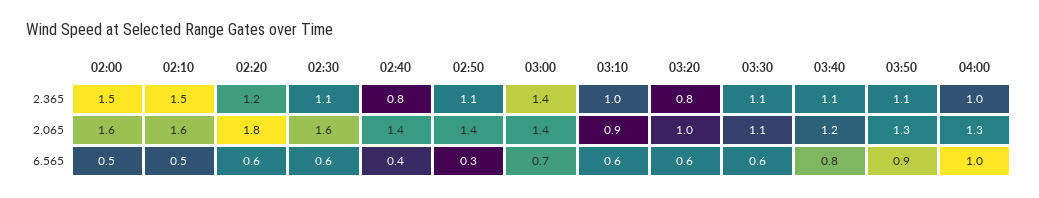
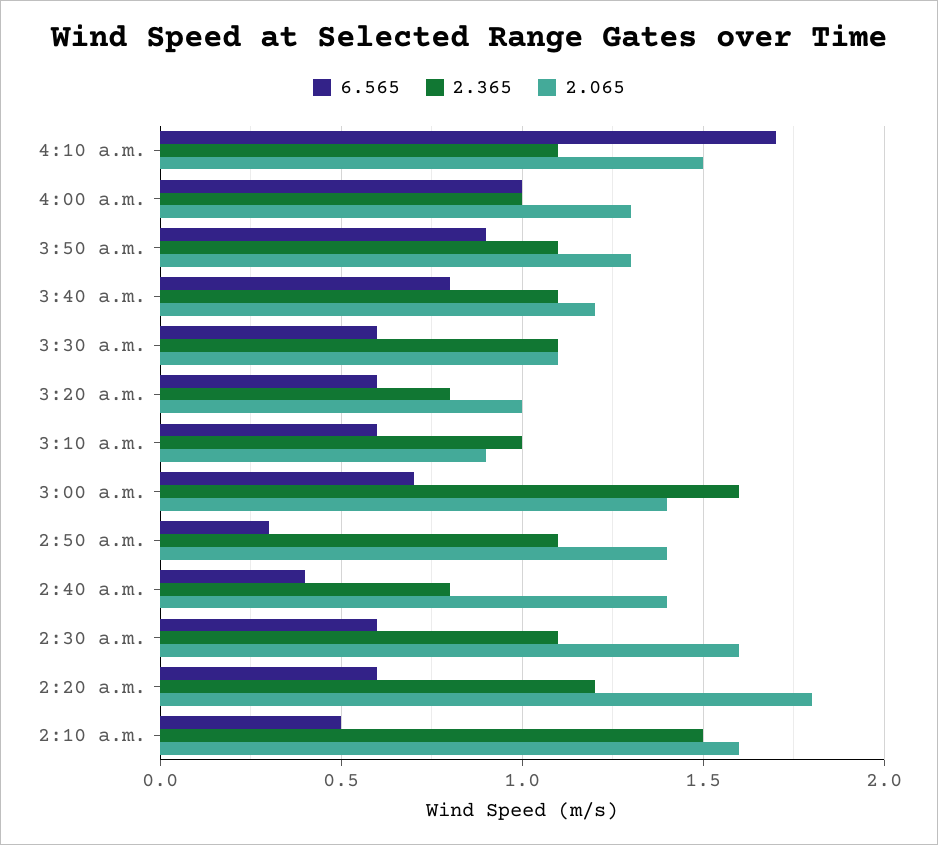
2.365, 02:00: 1.5 -> none
2.365, 03:00: 1.4 -> 1.6
2.065, 02:00: 1.6 -> none
6.565, 02:00: 0.5 -> none
6.565, 4:10 a.m.: none -> 1.7
2.365, 4:10 a.m.: none -> 1.1
2.065, 4:10 a.m.: none -> 1.5

